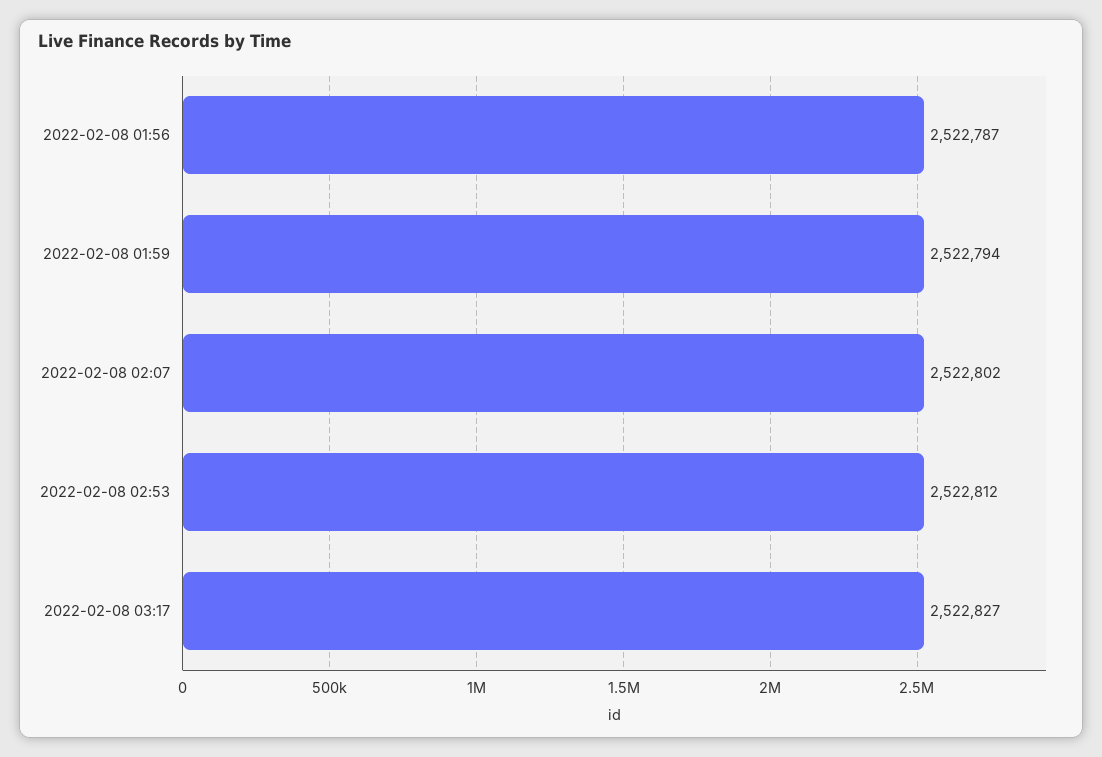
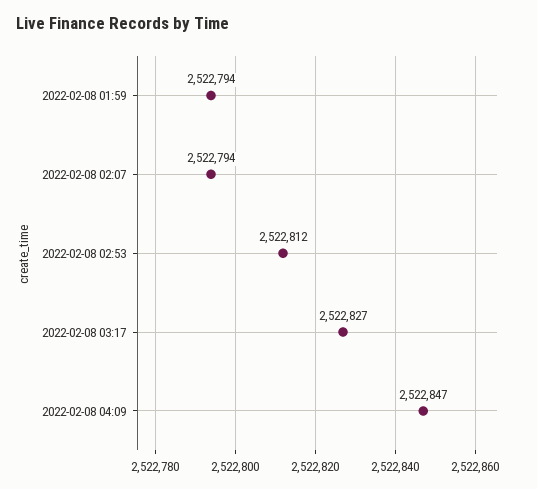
2022-02-08 01:56: 2522787 -> none
2022-02-08 02:07: 2522802 -> 2522794
2022-02-08 04:09: none -> 2522847

